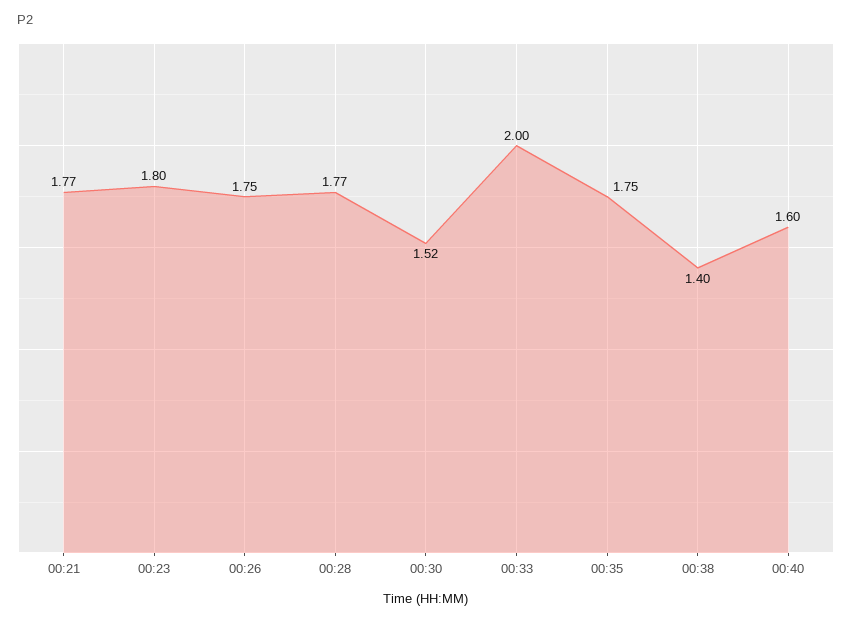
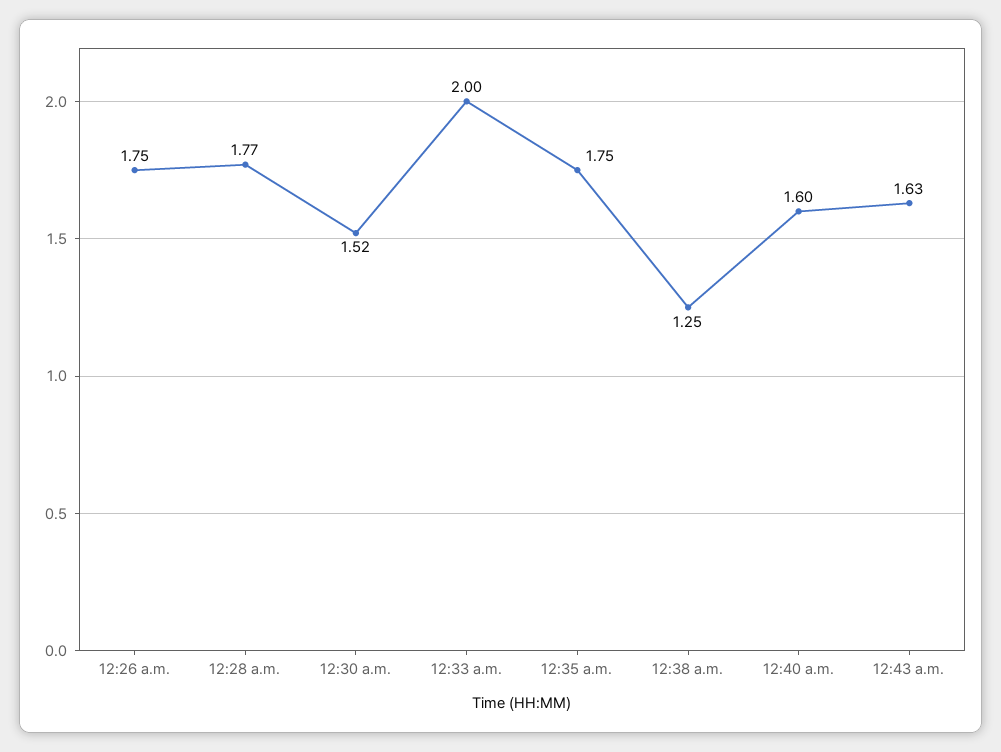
00:21: 1.77 -> none
00:23: 1.8 -> none
00:38: 1.4 -> 1.25
12:43 a.m.: none -> 1.63

